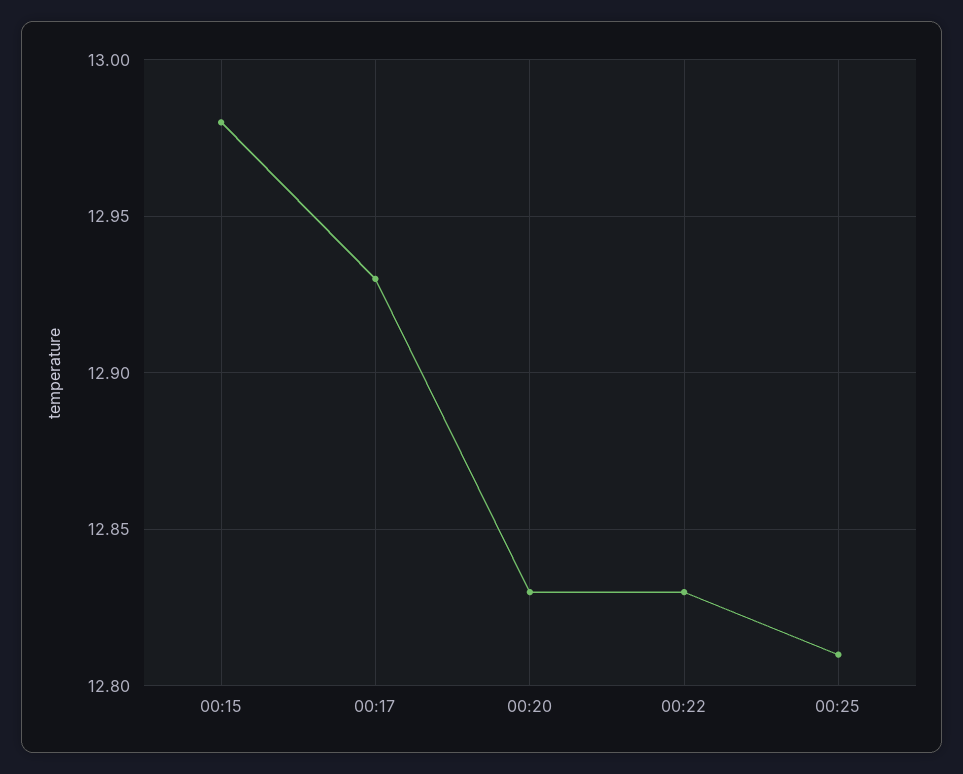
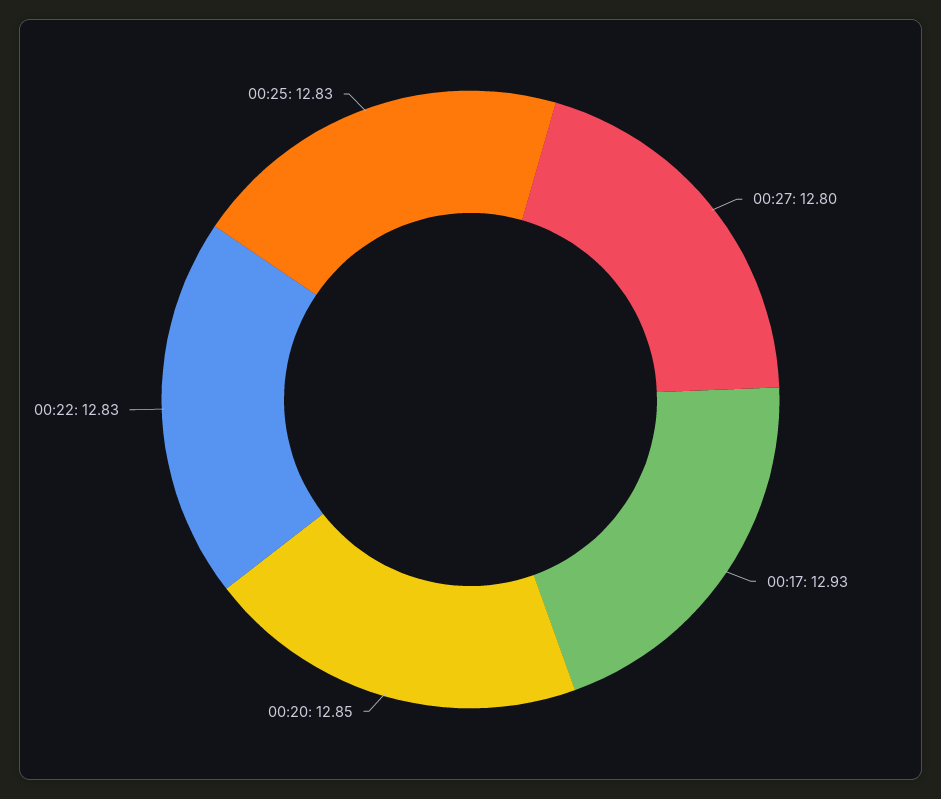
00:15: 12.98 -> none
00:20: 12.83 -> 12.85
00:25: 12.81 -> 12.83
00:27: none -> 12.8

